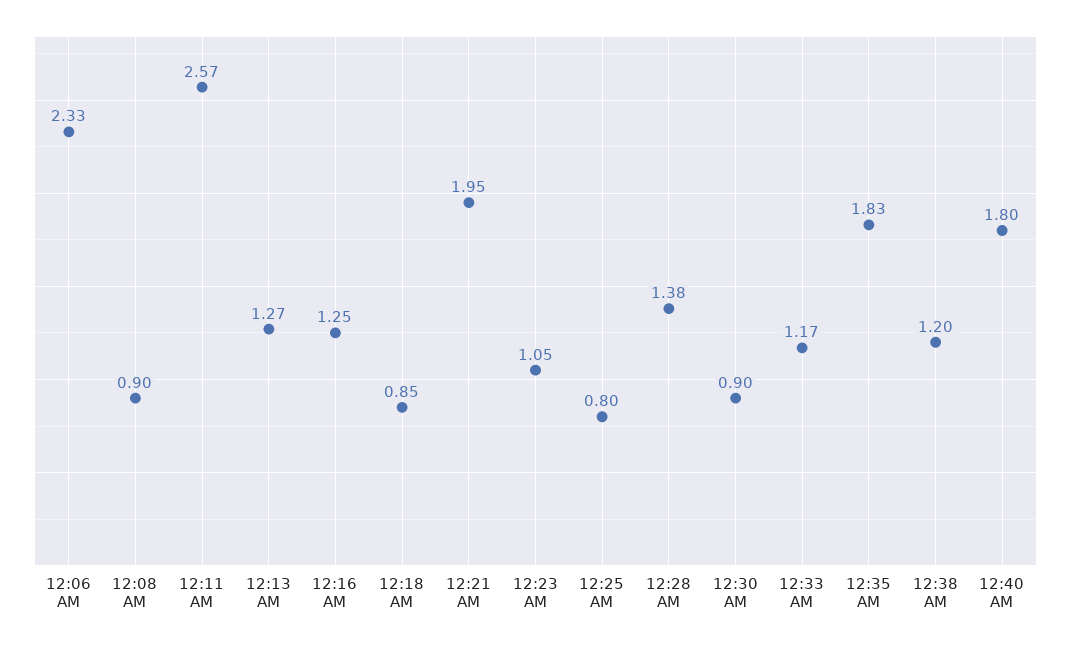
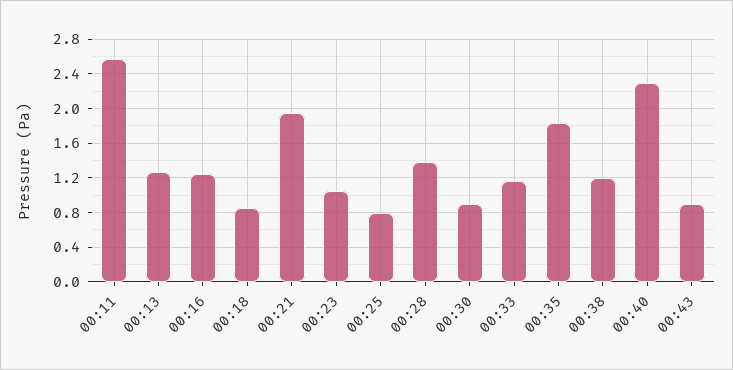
12:06 AM: 2.33 -> none
12:08 AM: 0.9 -> none
12:40 AM: 1.8 -> 2.3
00:43: none -> 0.9

